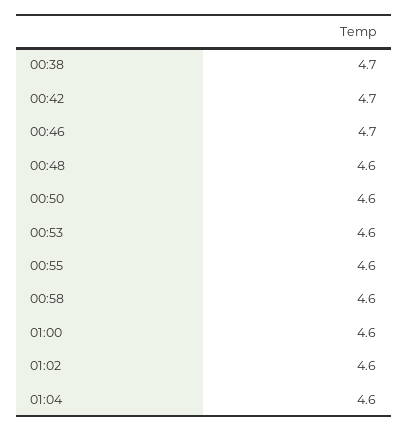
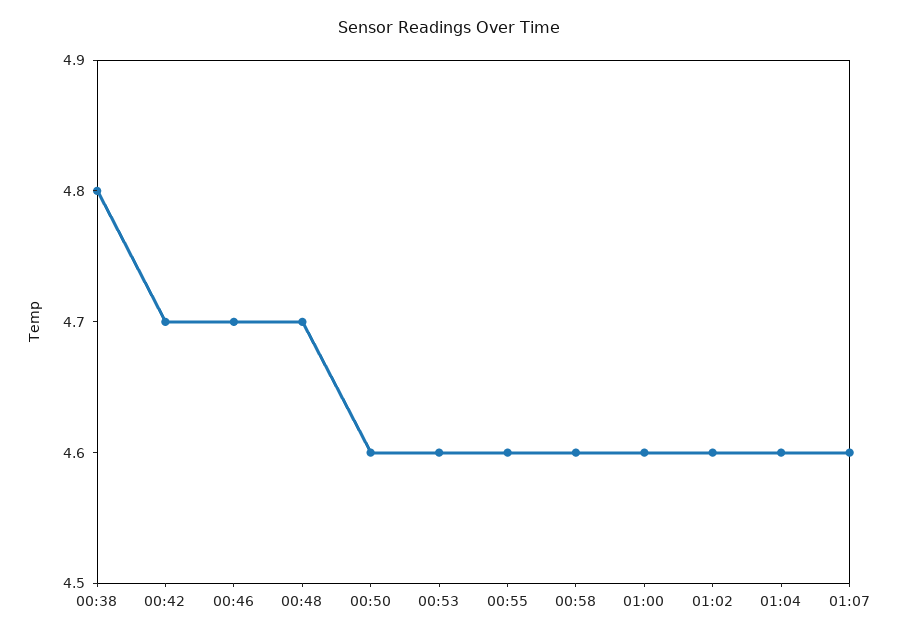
00:38: 4.7 -> 4.8
00:48: 4.6 -> 4.7
01:07: none -> 4.6

